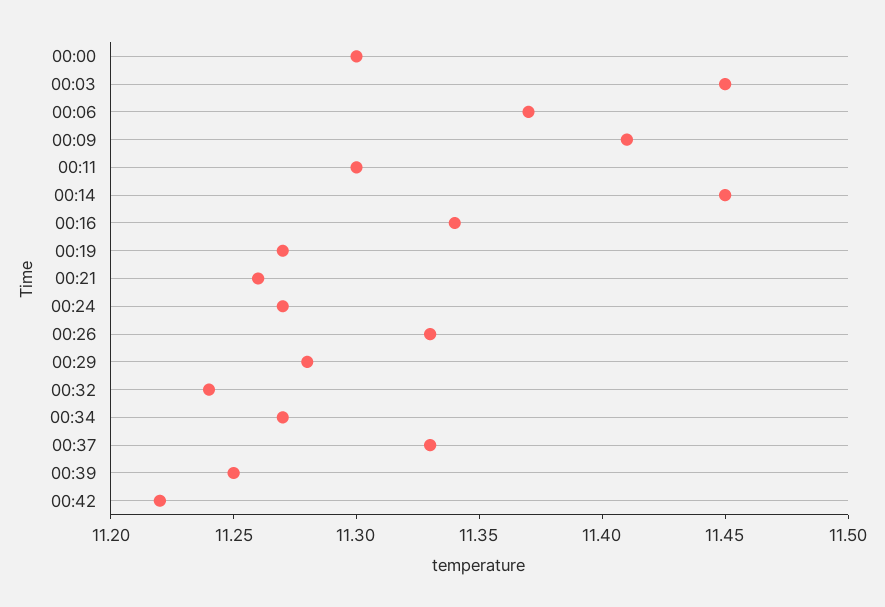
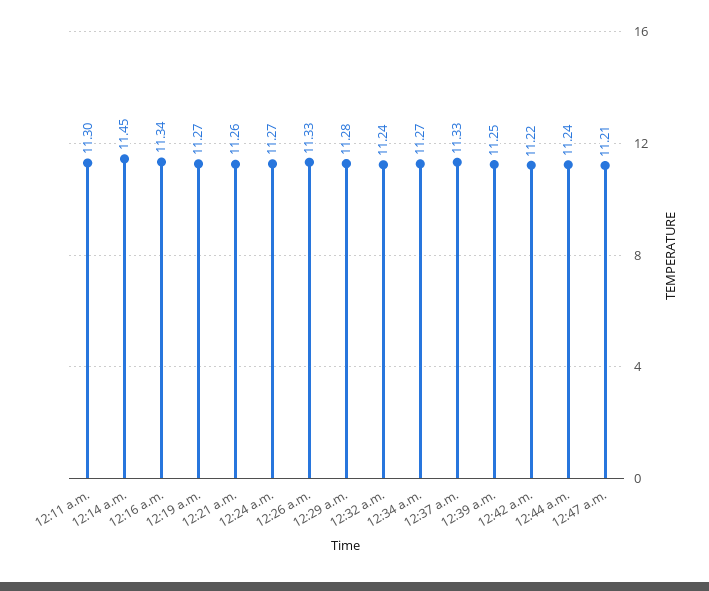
00:00: 11.3 -> none
00:03: 11.45 -> none
00:06: 11.37 -> none
00:09: 11.41 -> none
12:44 a.m.: none -> 11.24
12:47 a.m.: none -> 11.21

